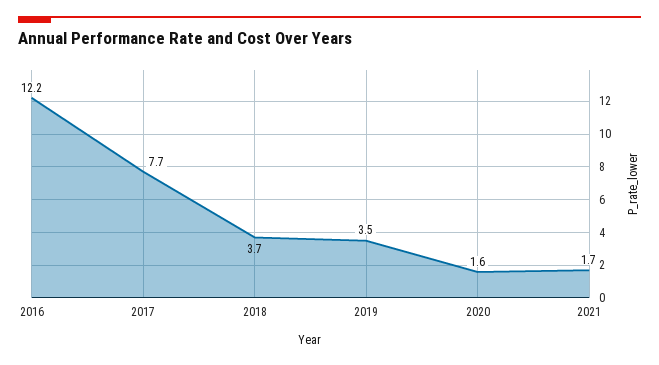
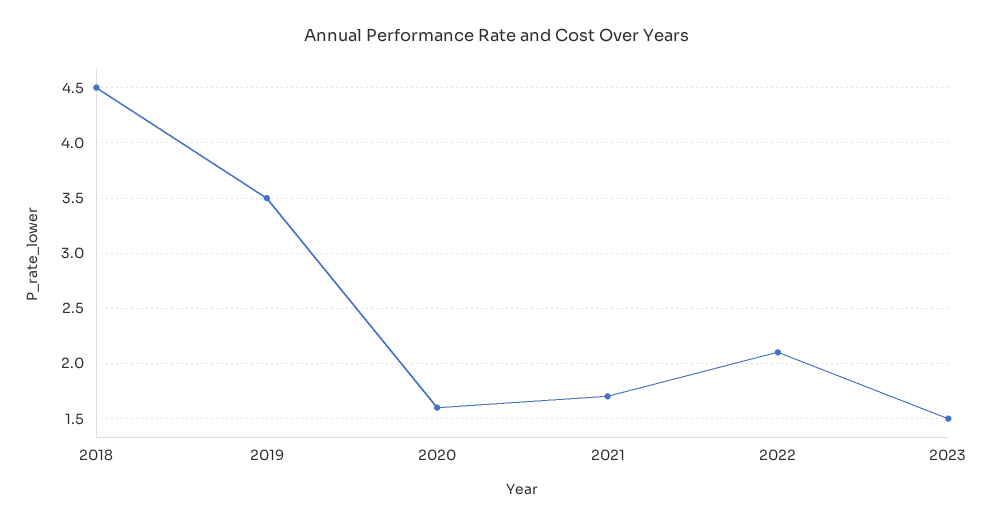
2016: 12.2 -> none
2017: 7.7 -> none
2018: 3.7 -> 4.5
2022: none -> 2.1
2023: none -> 1.5

